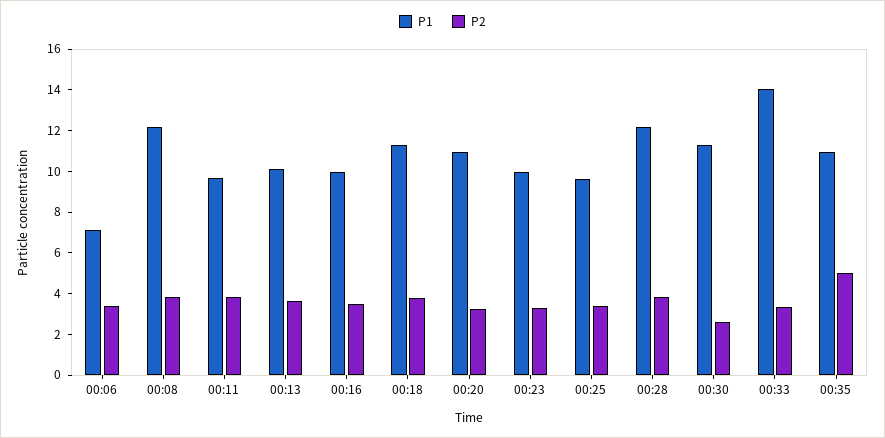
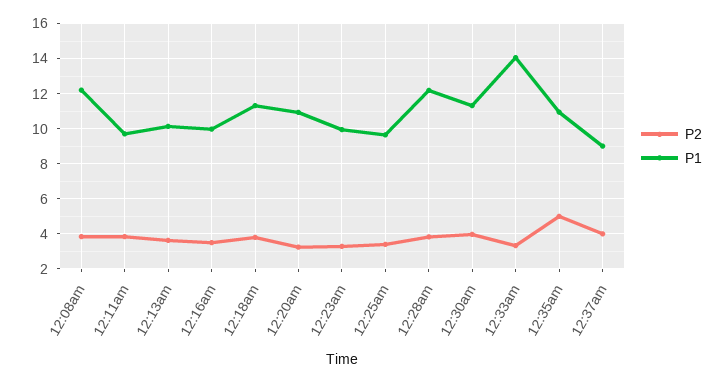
P1, 00:06: 7 -> none
P2, 00:06: 3.5 -> none
P2, 00:30: 2.5 -> 4
P2, 12:37am: none -> 4
P1, 12:37am: none -> 9

